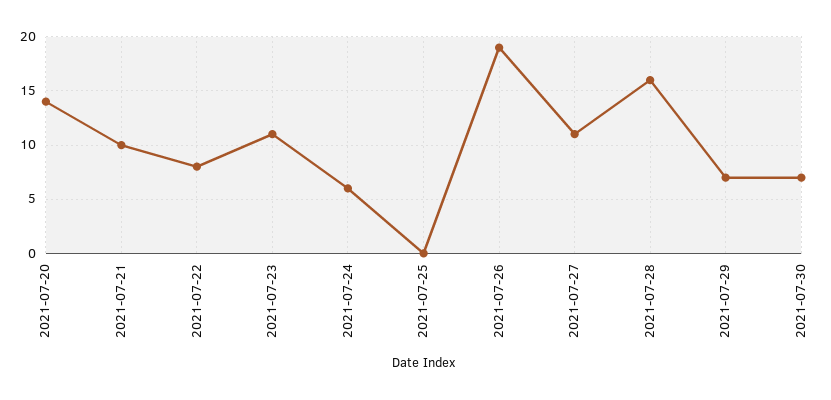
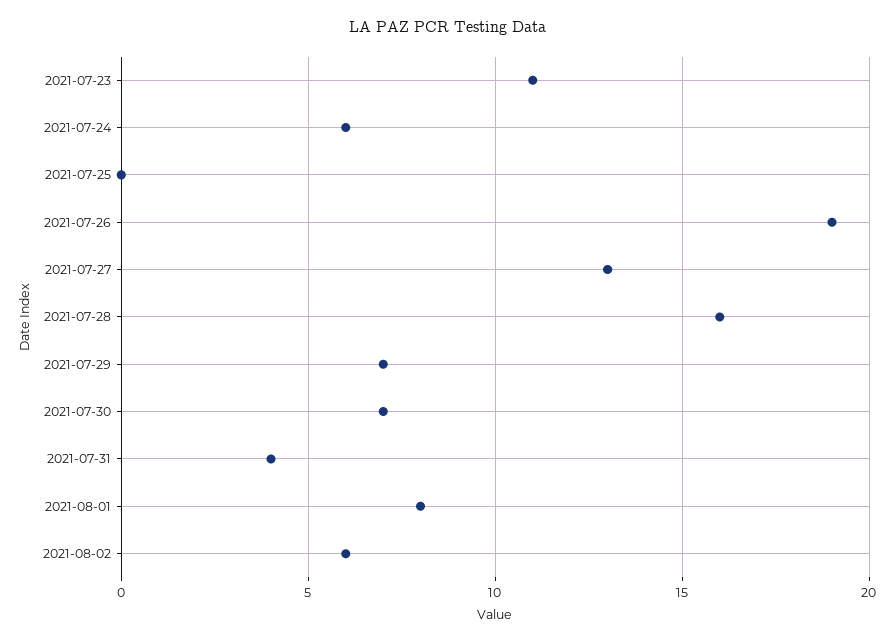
2021-07-20: 14 -> none
2021-07-21: 10 -> none
2021-07-22: 8 -> none
2021-07-27: 11 -> 13
2021-07-31: none -> 4
2021-08-01: none -> 8
2021-08-02: none -> 6

